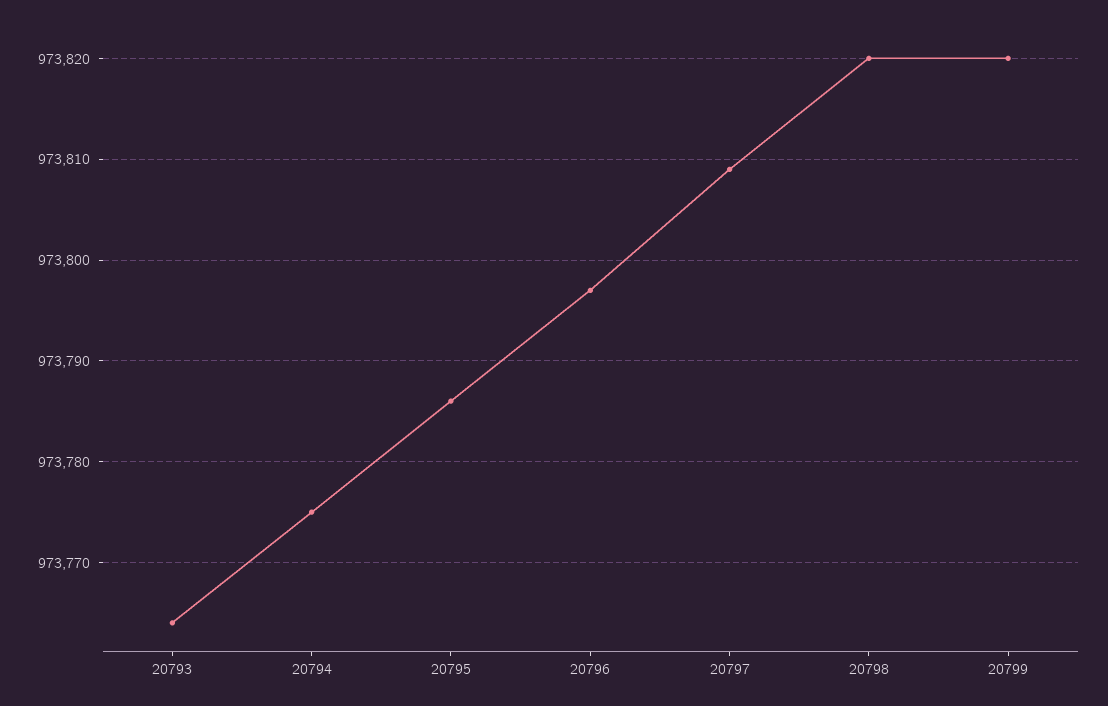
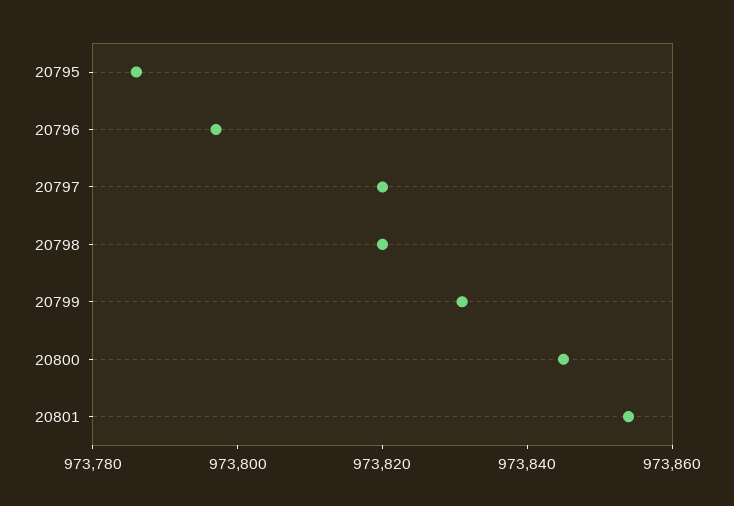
20793: 973764 -> none
20794: 973775 -> none
20797: 973809 -> 973820
20799: 973820 -> 973830
20800: none -> 973845
20801: none -> 973855

